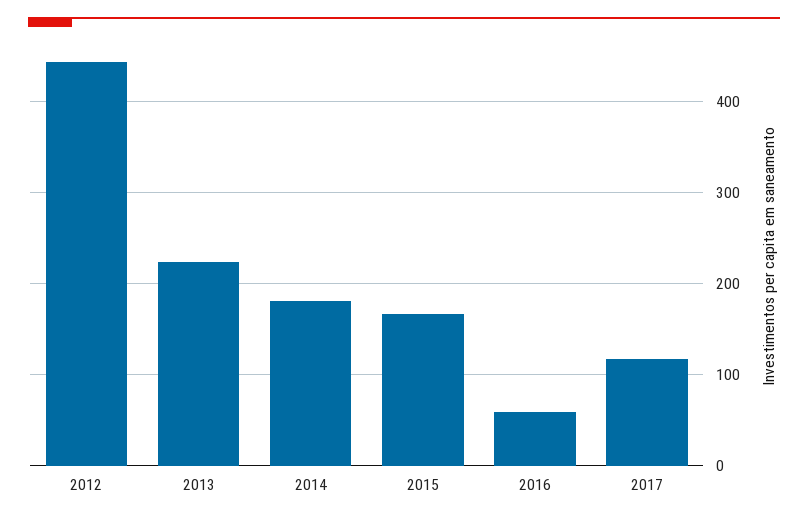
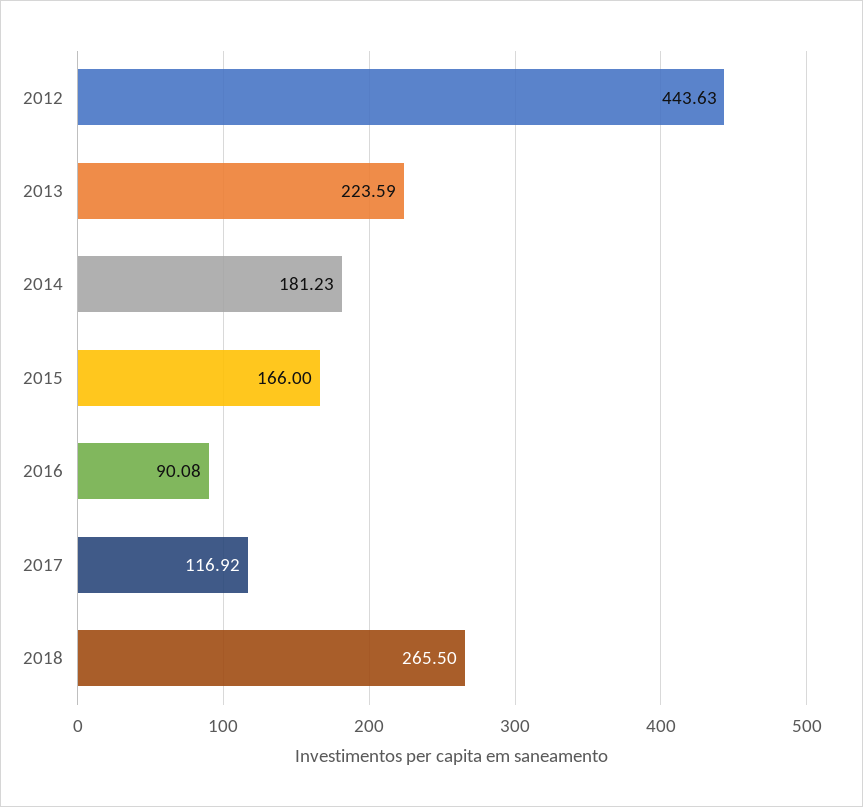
2016: 60 -> 90.08
2018: none -> 265.5

